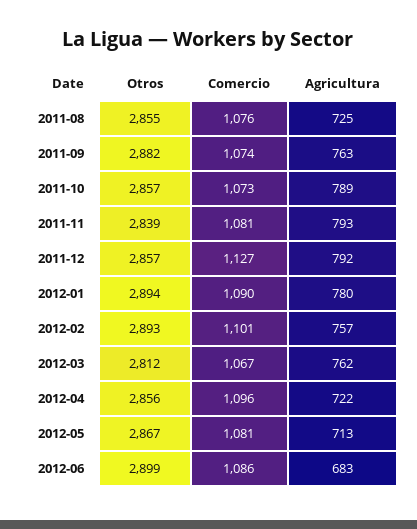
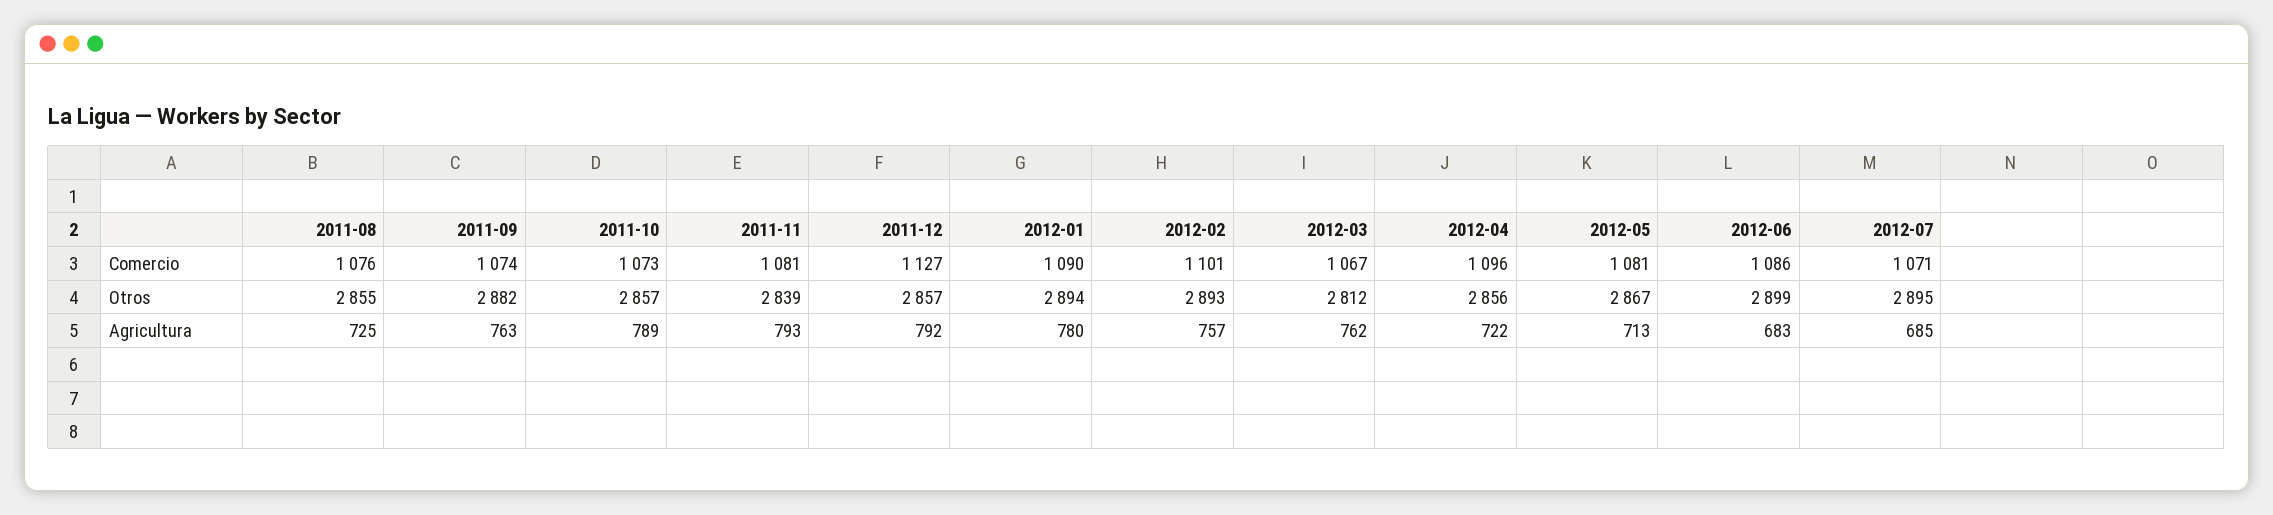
Comercio, 2012-07: none -> 1071
Otros, 2012-07: none -> 2895
Agricultura, 2012-07: none -> 685

